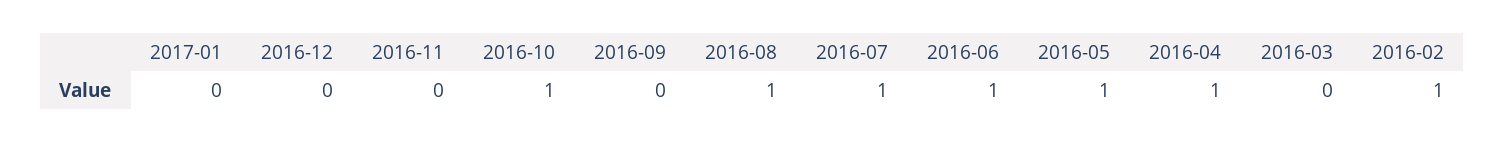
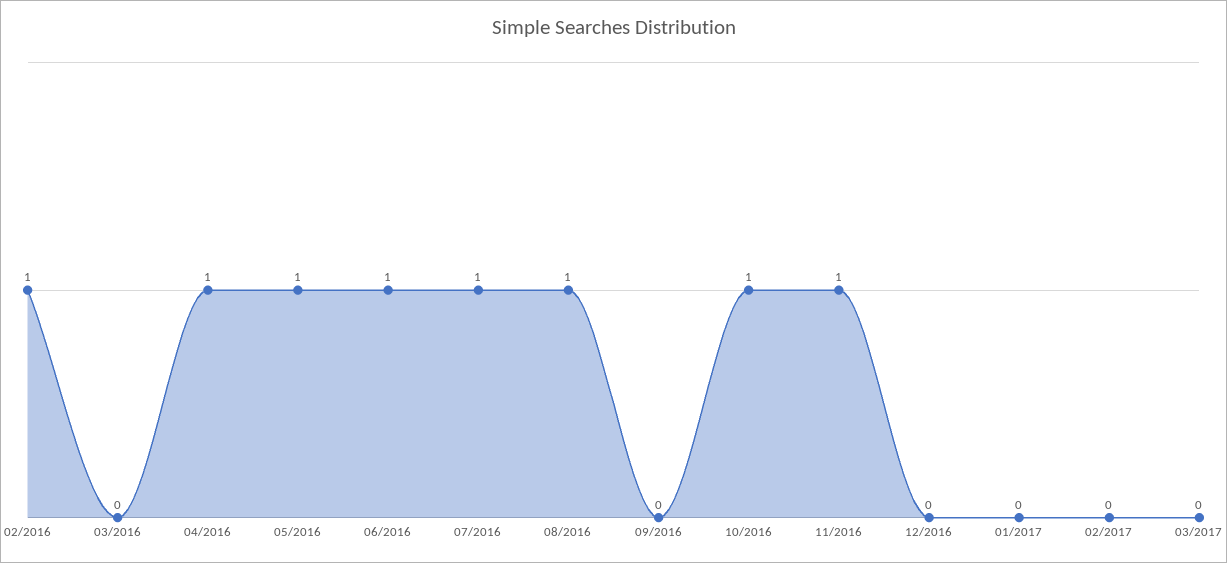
2016-11: 0 -> 1
02/2017: none -> 0
03/2017: none -> 0

